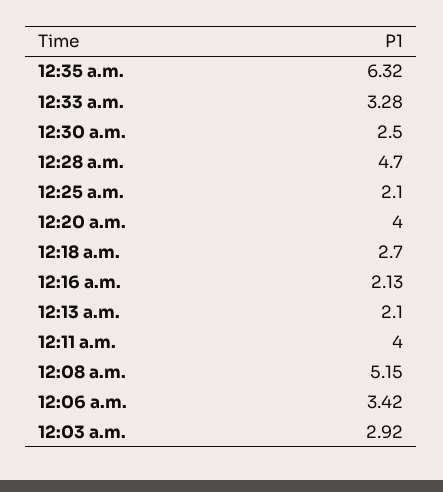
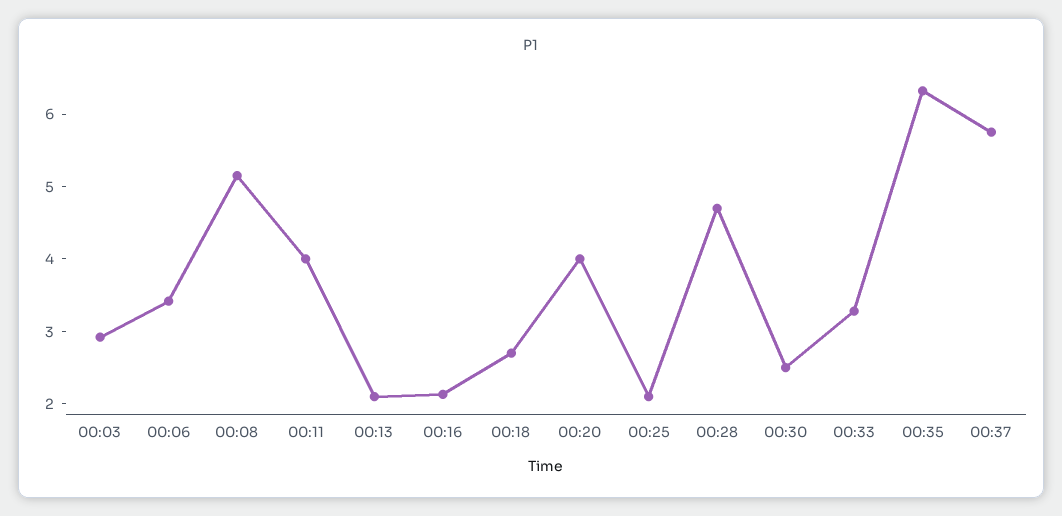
00:37: none -> 5.8

